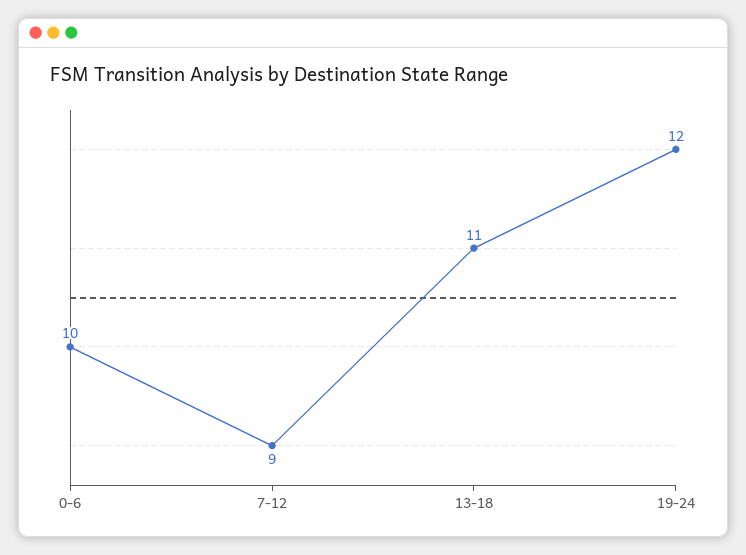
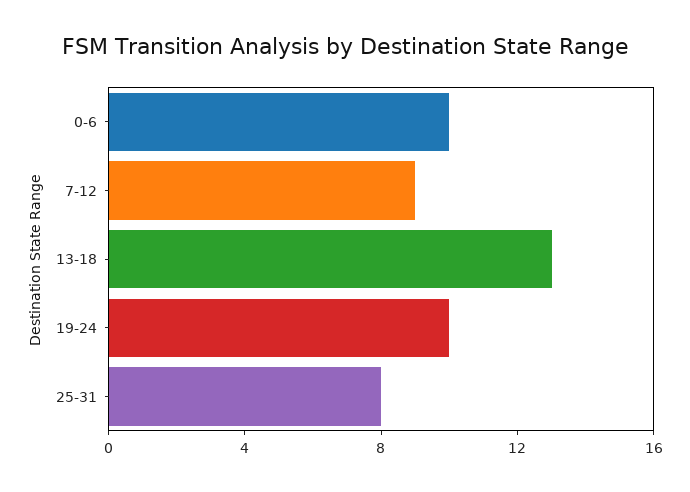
13-18: 11 -> 13
19-24: 12 -> 10
25-31: none -> 8

